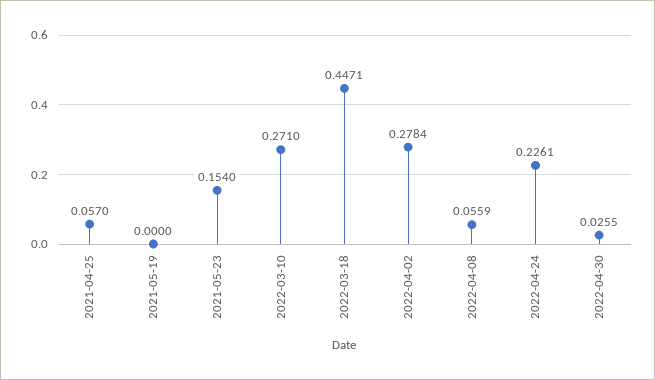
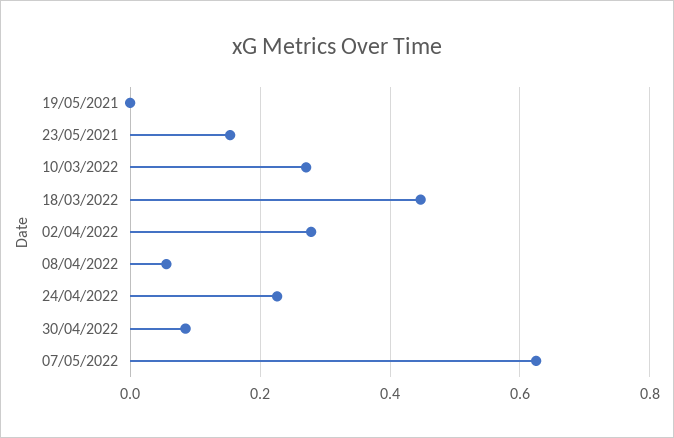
2021-04-25: 0.057 -> none
2022-04-30: 0.0255 -> 0.08
07/05/2022: none -> 0.62

